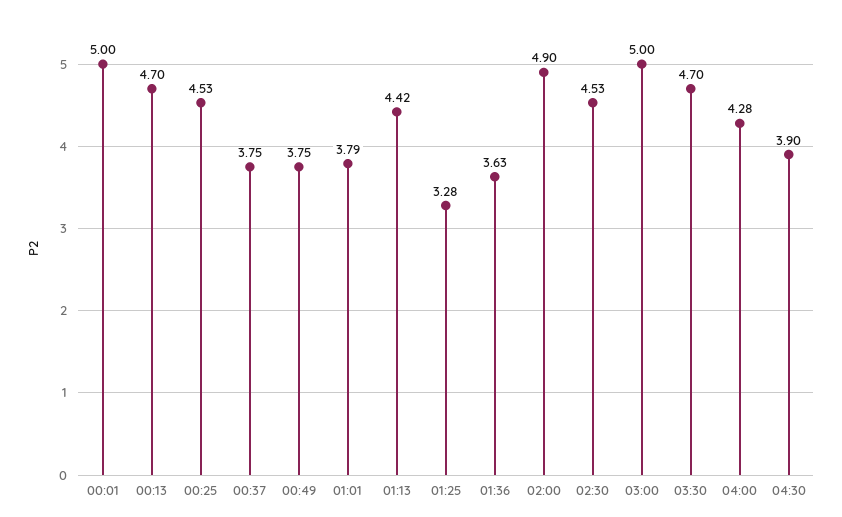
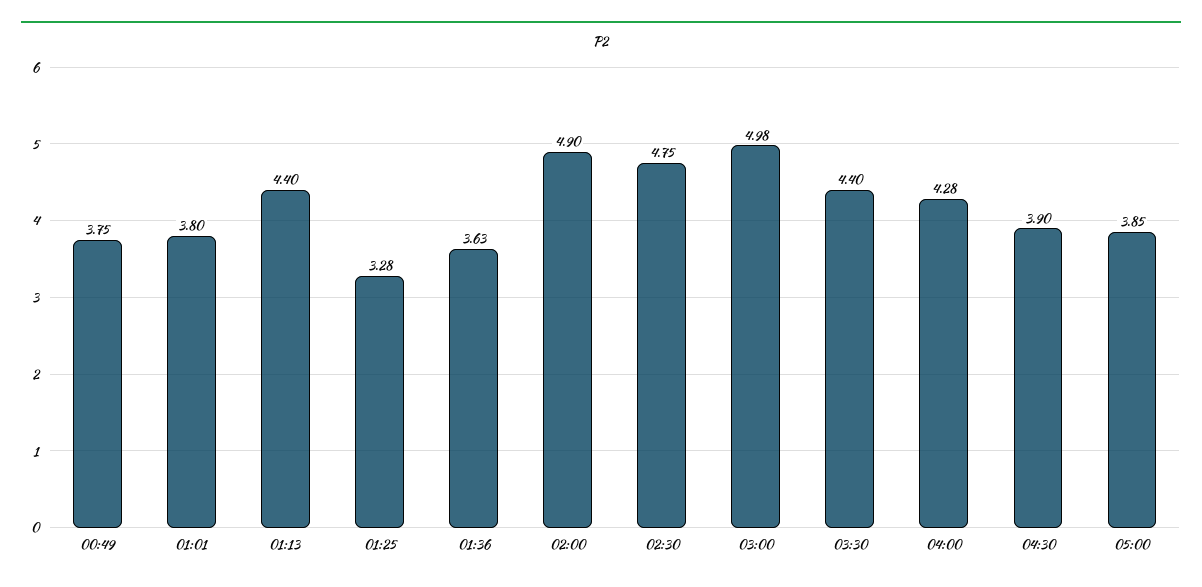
00:01: 5 -> none
00:13: 4.7 -> none
00:25: 4.53 -> none
00:37: 3.75 -> none
01:01: 3.79 -> 3.8
01:13: 4.42 -> 4.4
02:30: 4.53 -> 4.75
03:00: 5 -> 4.98
03:30: 4.7 -> 4.4
05:00: none -> 3.85

